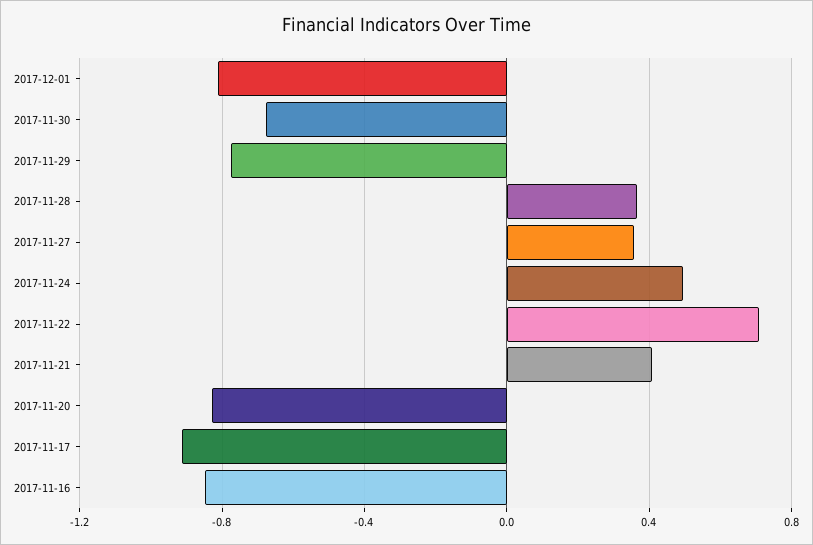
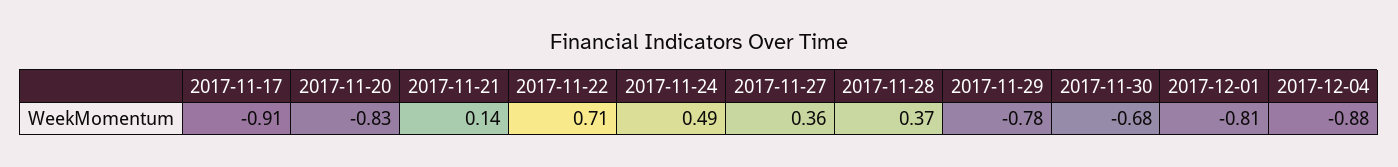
2017-11-21: 0.4 -> 0.14
2017-11-16: -0.85 -> none
2017-12-04: none -> -0.88

